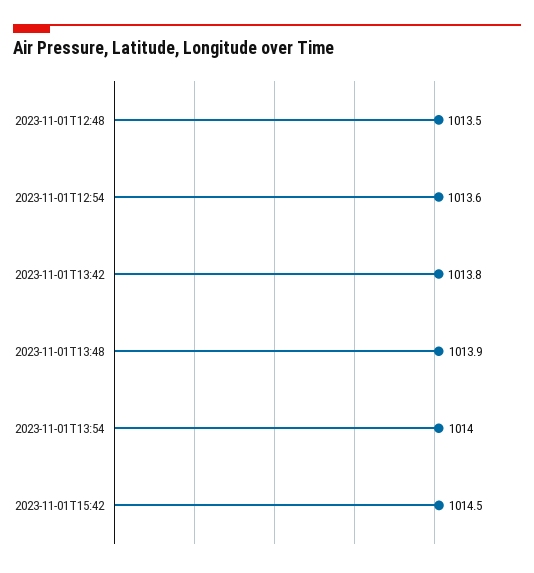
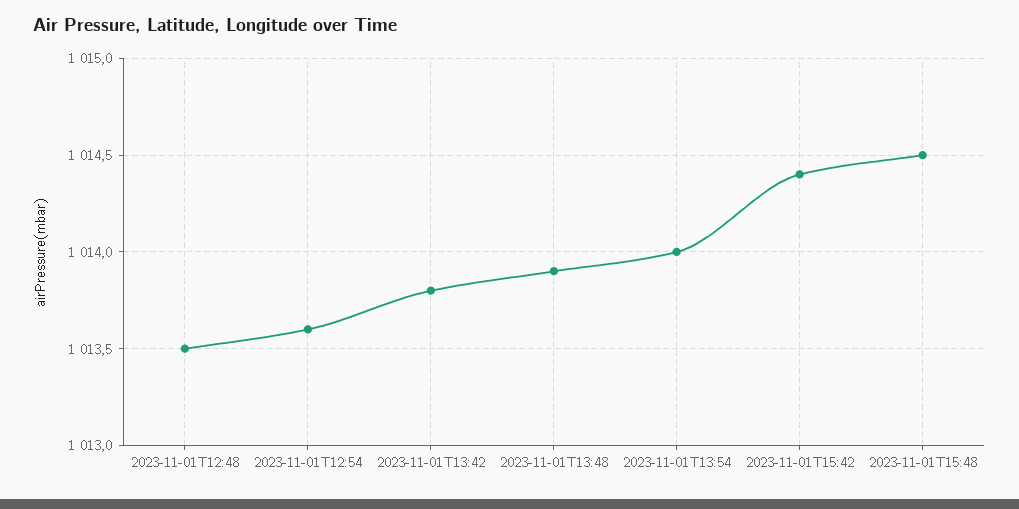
2023-11-01T15:42: 1014.5 -> 1014.4
2023-11-01T15:48: none -> 1014.5

